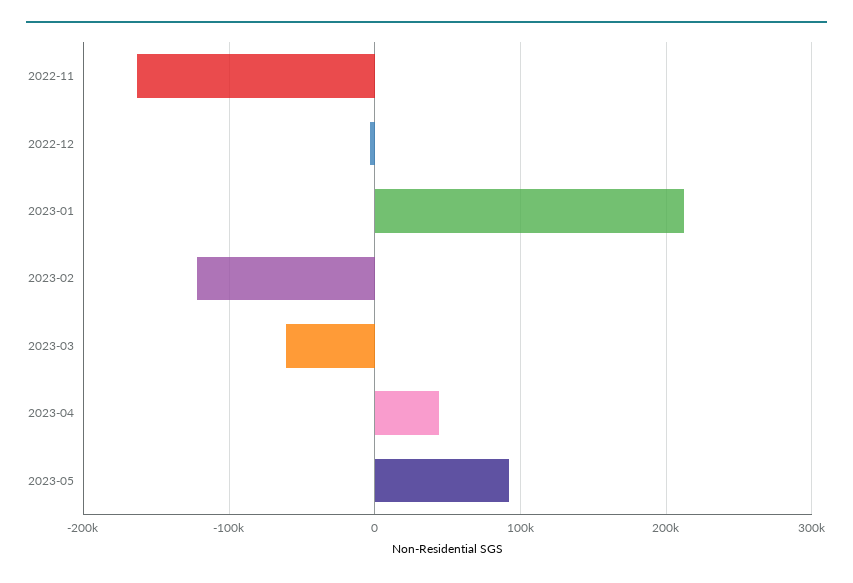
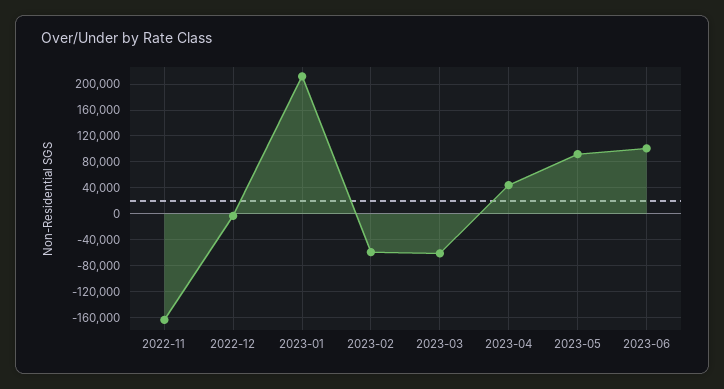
2023-02: -120000 -> -60000
2023-06: none -> 100000

